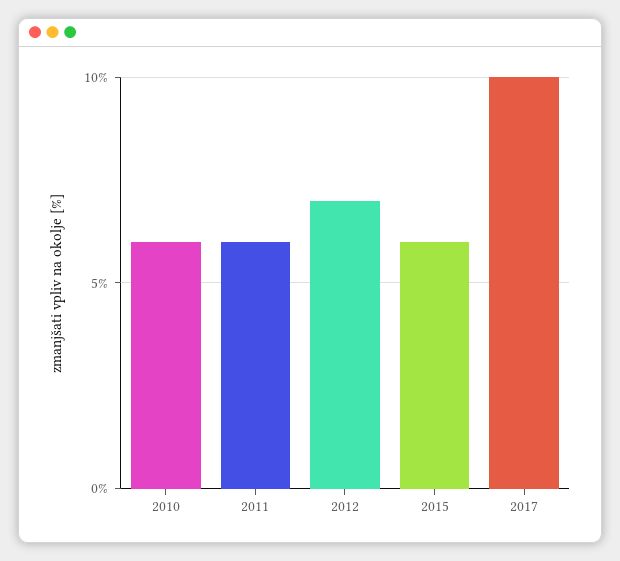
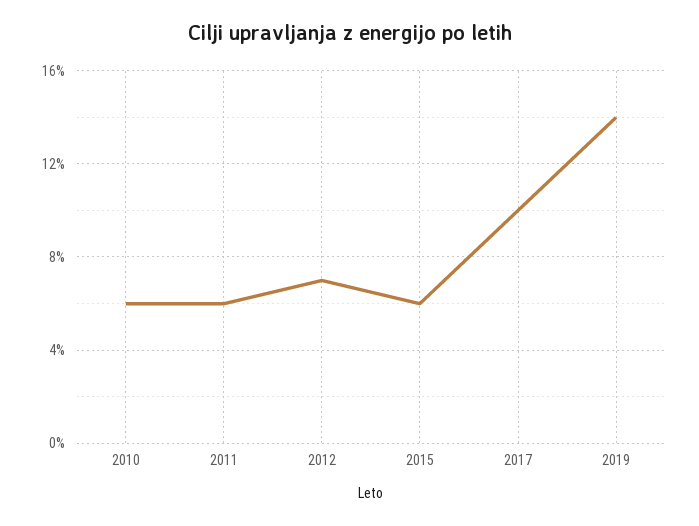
2019: none -> 14

